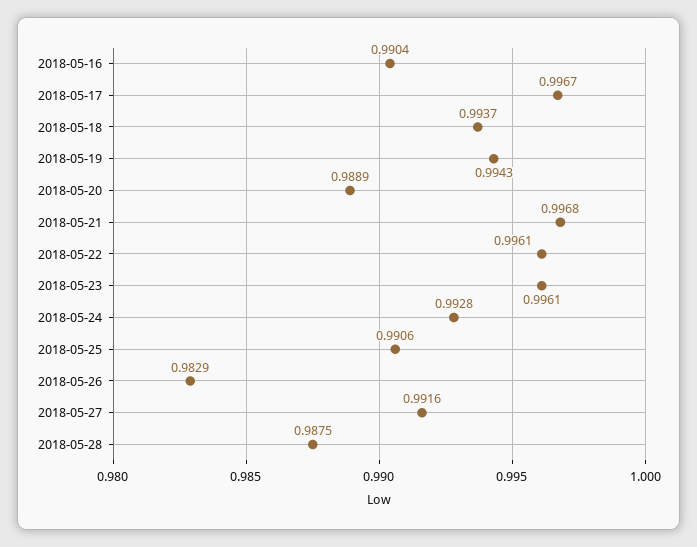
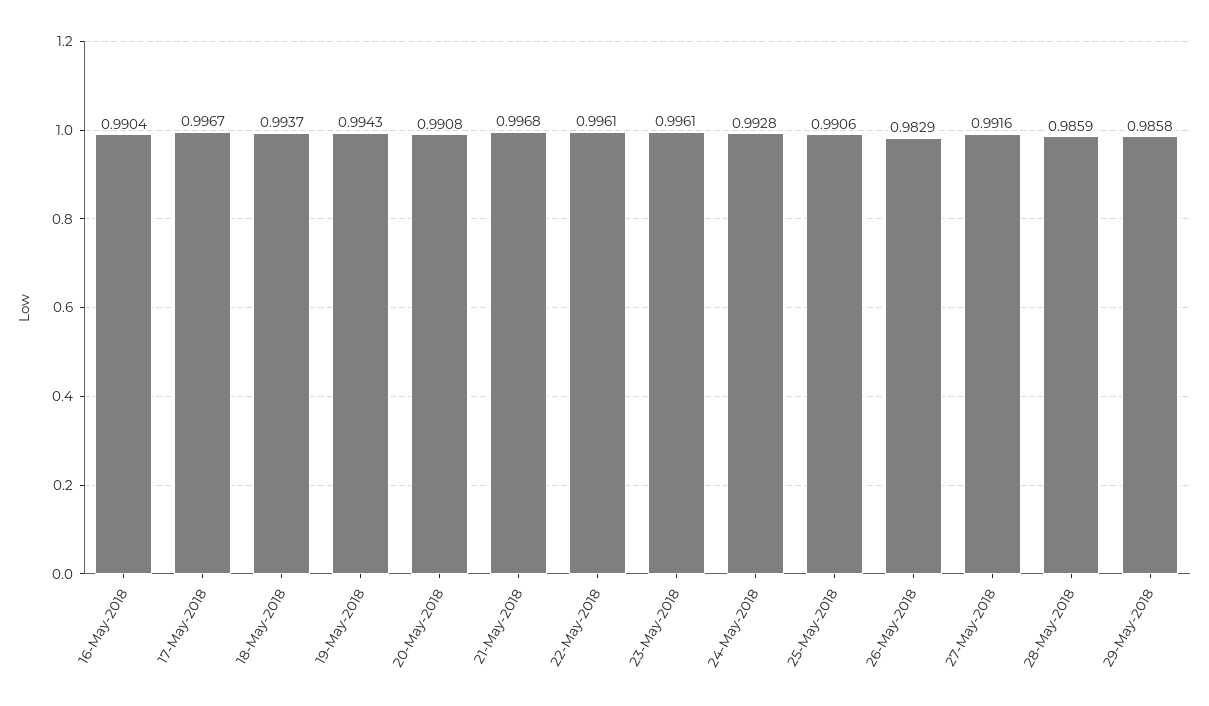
2018-05-20: 0.9889 -> 0.9908
2018-05-28: 0.9875 -> 0.9859
29-May-2018: none -> 0.9858

